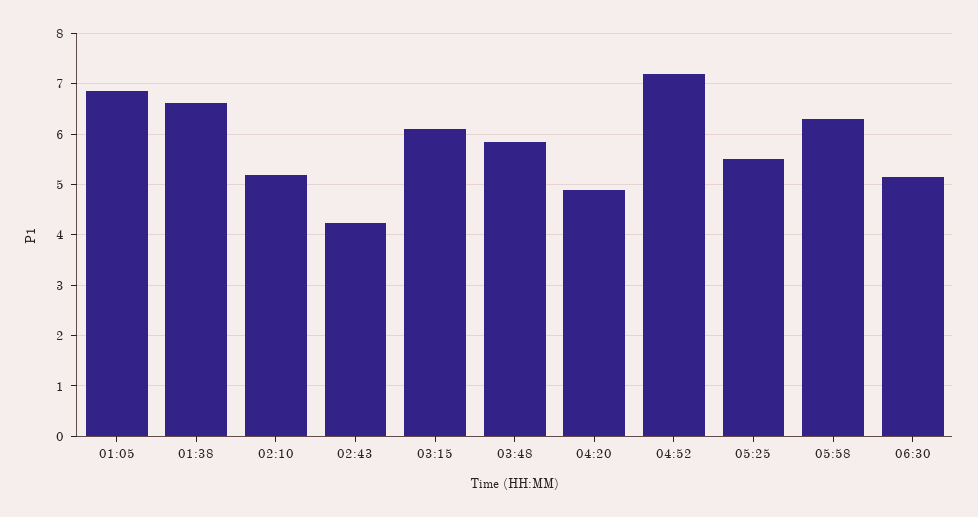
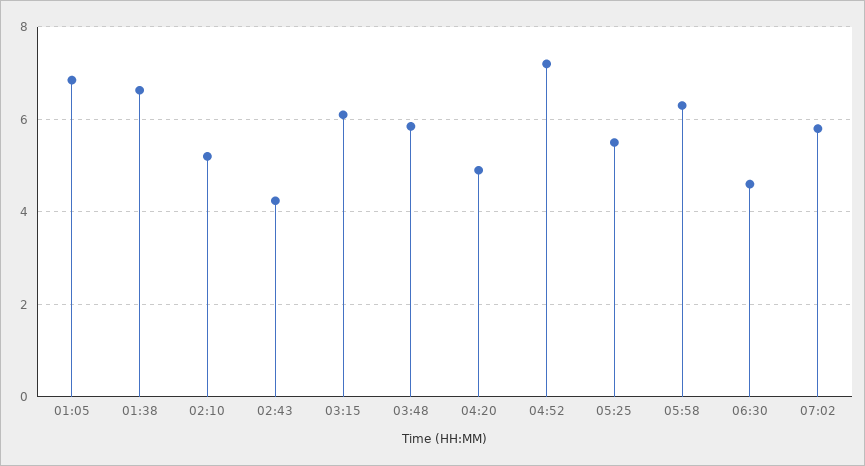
06:30: 5.2 -> 4.6
07:02: none -> 5.8

